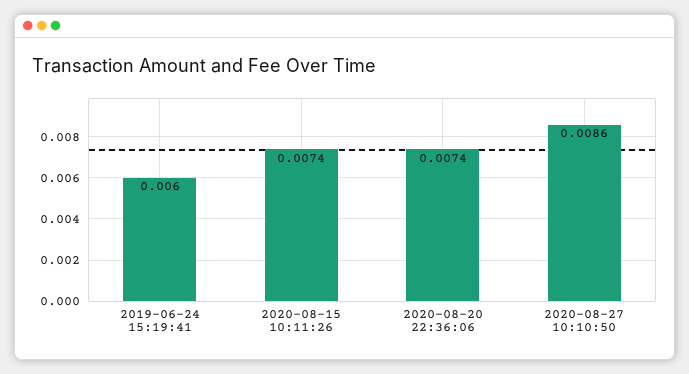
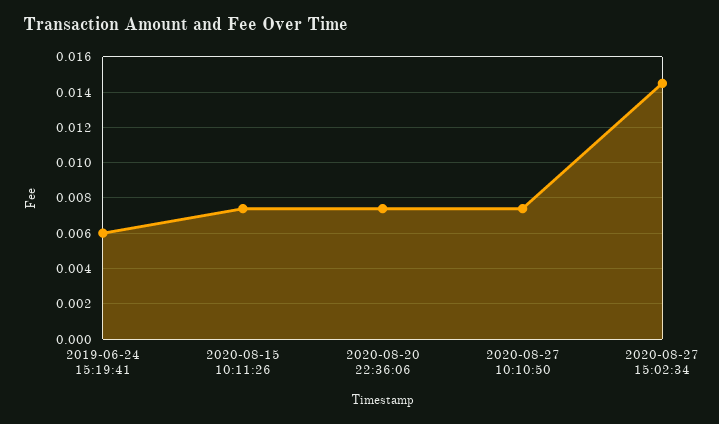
2020-08-27 10:10:50: 0.0086 -> 0.0075
2020-08-27 15:02:34: none -> 0.0145

